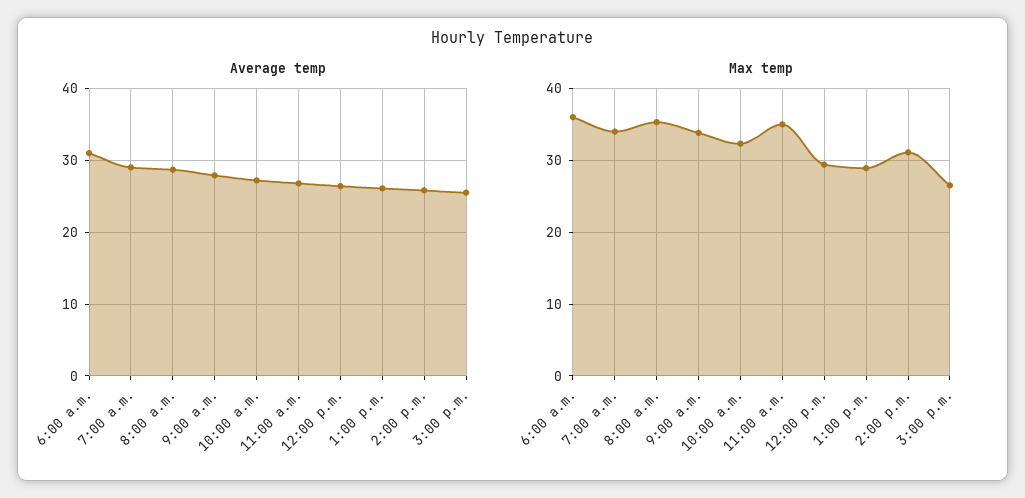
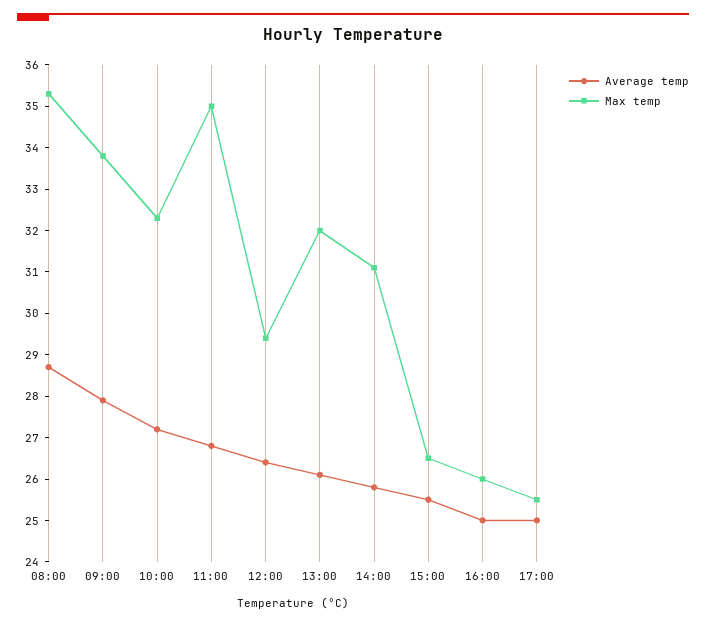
Average temp, 6:00 a.m.: 31 -> none
Average temp, 7:00 a.m.: 29 -> none
Max temp, 6:00 a.m.: 36 -> none
Max temp, 7:00 a.m.: 34 -> none
Max temp, 1:00 p.m.: 29 -> 32
Average temp, 16:00: none -> 25
Max temp, 16:00: none -> 26
Average temp, 17:00: none -> 25
Max temp, 17:00: none -> 25.5

